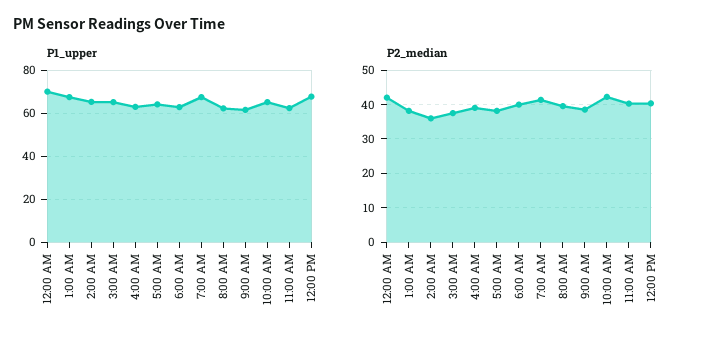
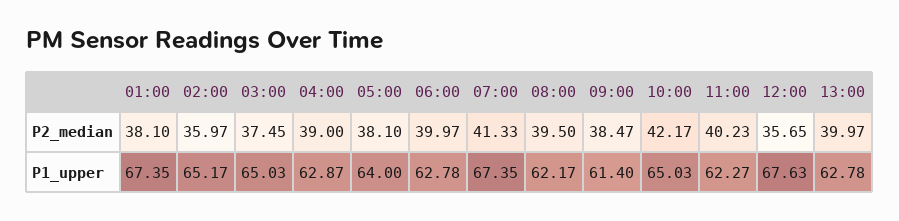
P1_upper, 12:00 AM: 70 -> none
P2_median, 12:00 AM: 42 -> none
P2_median, 12:00 PM: 40 -> 35.65
P2_median, 13:00: none -> 39.97
P1_upper, 13:00: none -> 62.78

